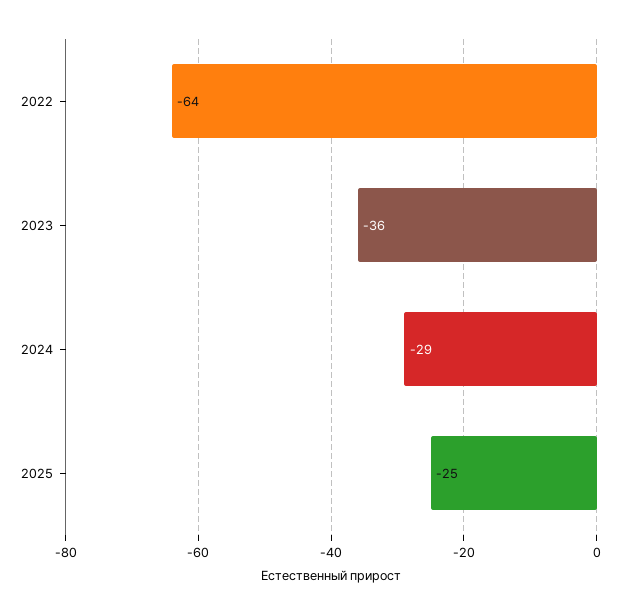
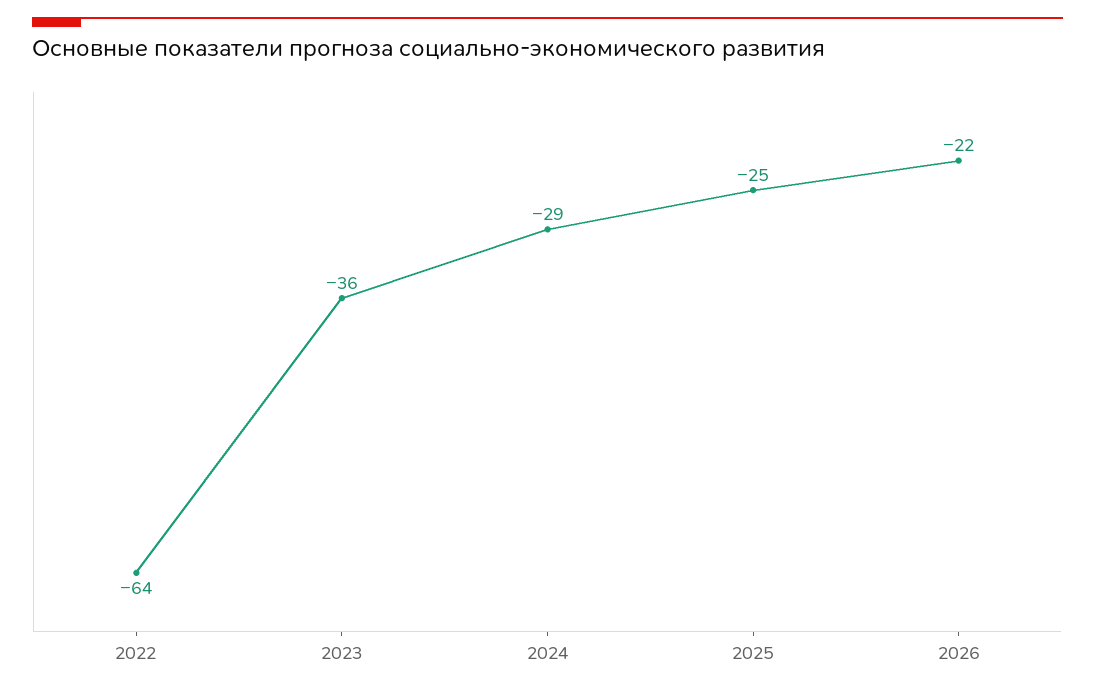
2026: none -> -22

